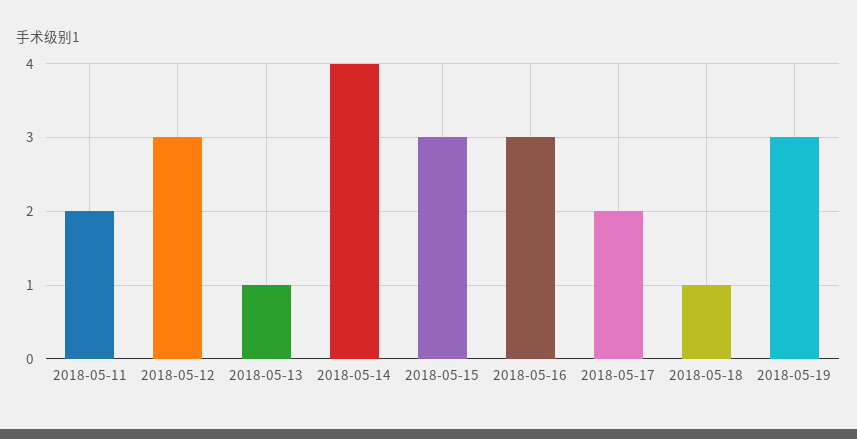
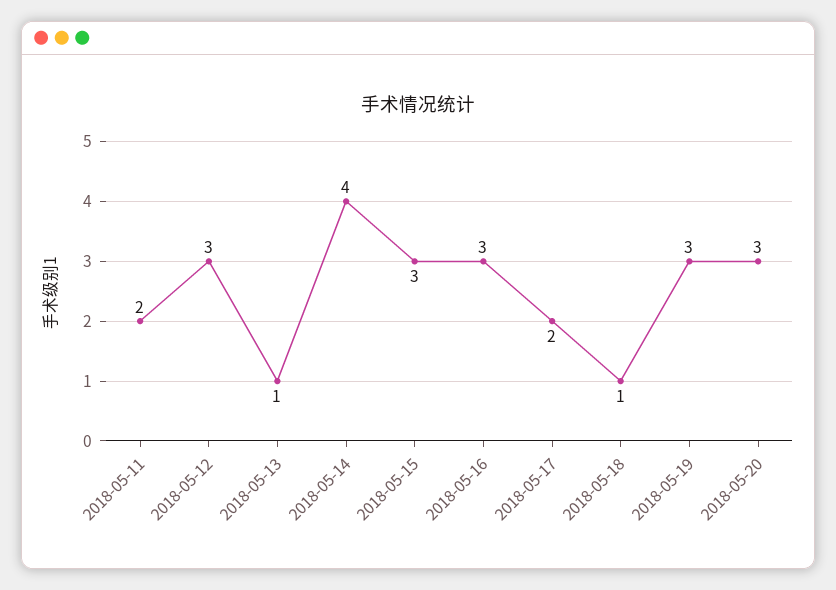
2018-05-20: none -> 3

